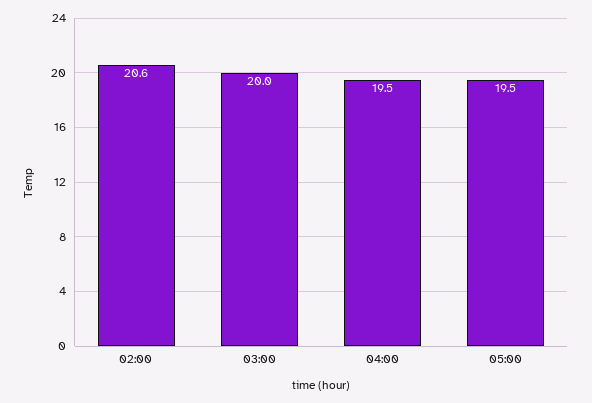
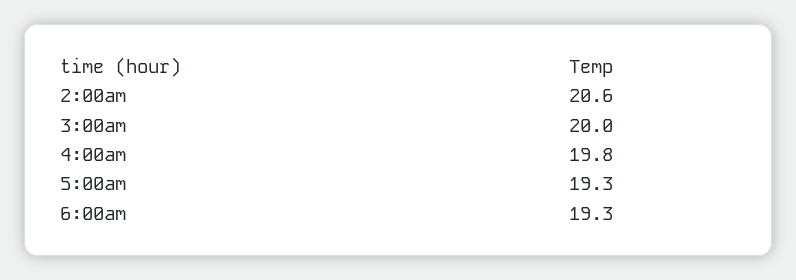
04:00: 19.5 -> 19.8
05:00: 19.5 -> 19.3
6:00am: none -> 19.3

